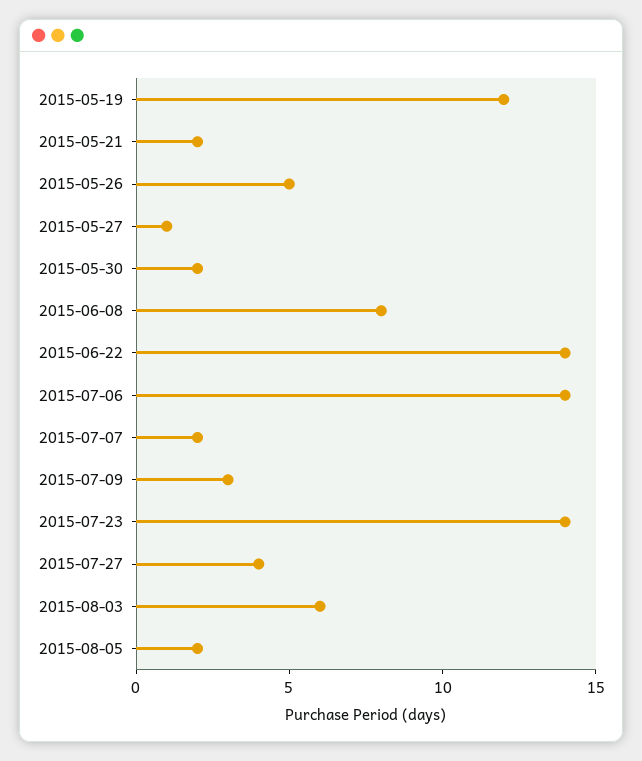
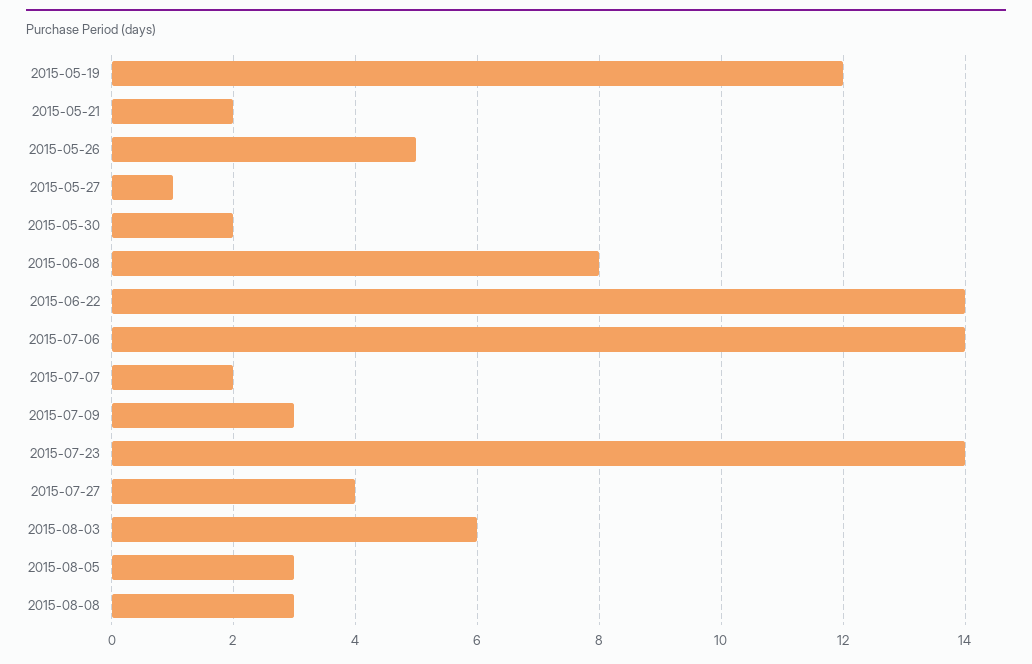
2015-08-05: 2 -> 3
2015-08-08: none -> 3

